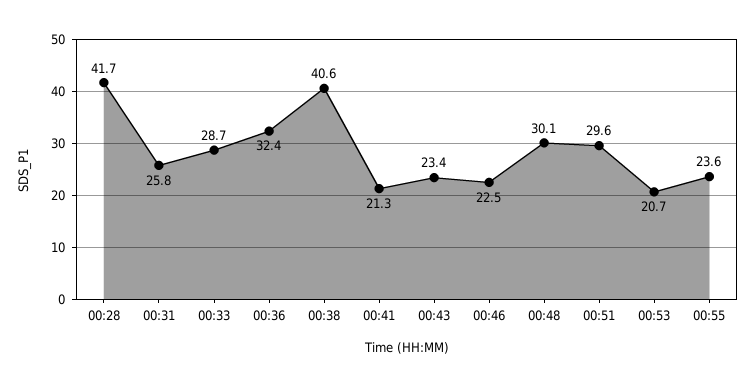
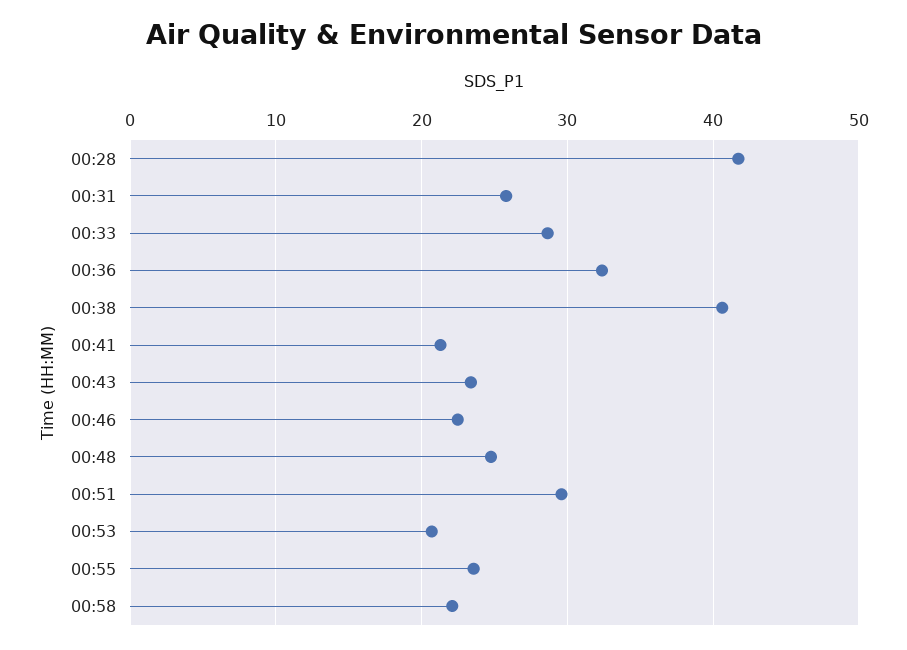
00:48: 30.1 -> 25
00:58: none -> 22

